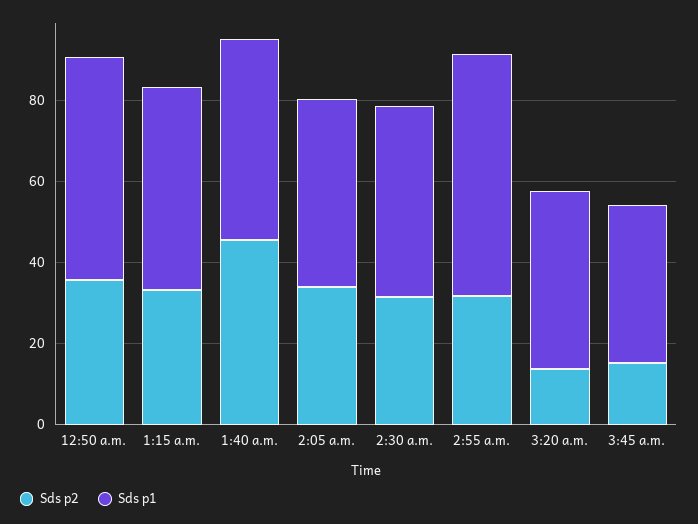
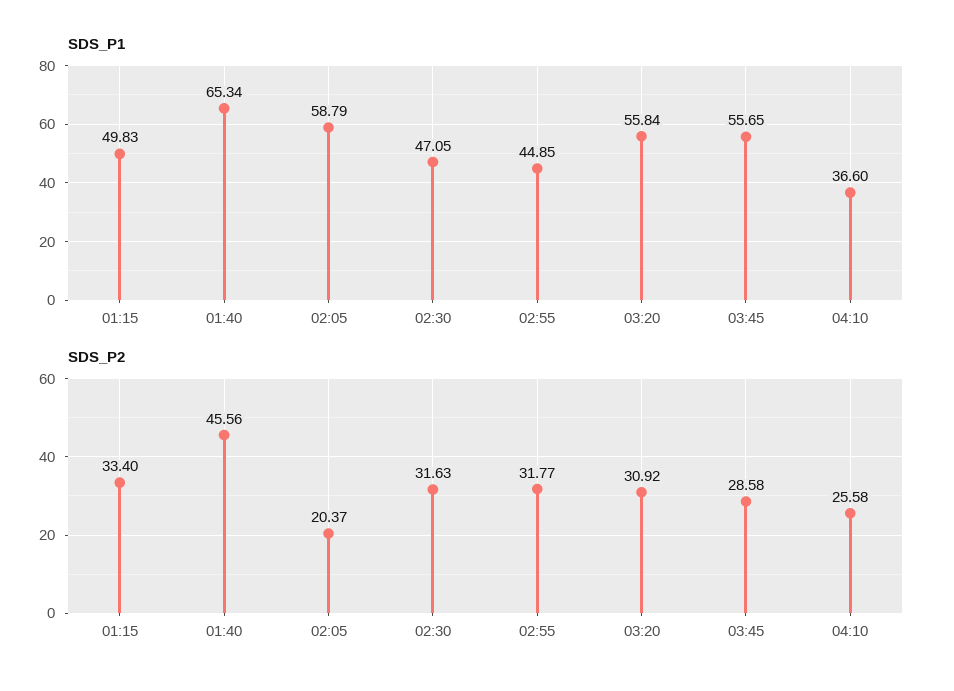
Sds p2, 12:50 a.m.: 35 -> none
Sds p1, 12:50 a.m.: 55 -> none
Sds p1, 1:40 a.m.: 50 -> 65.34
Sds p2, 2:05 a.m.: 35 -> 20.37
Sds p1, 2:05 a.m.: 45 -> 58.79
Sds p1, 2:55 a.m.: 60 -> 44.85
Sds p2, 3:20 a.m.: 15 -> 30.92
Sds p1, 3:20 a.m.: 45 -> 55.84
Sds p2, 3:45 a.m.: 15 -> 28.58
Sds p1, 3:45 a.m.: 40 -> 55.65
Sds p1, 04:10: none -> 36.6
Sds p2, 04:10: none -> 25.58

